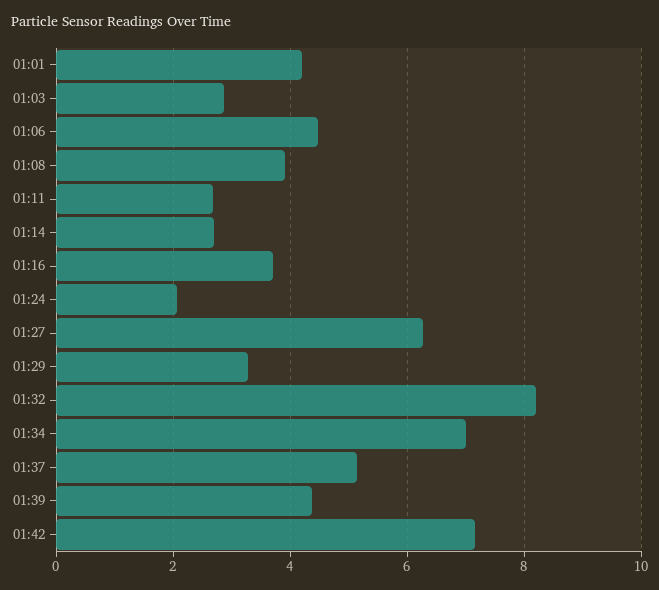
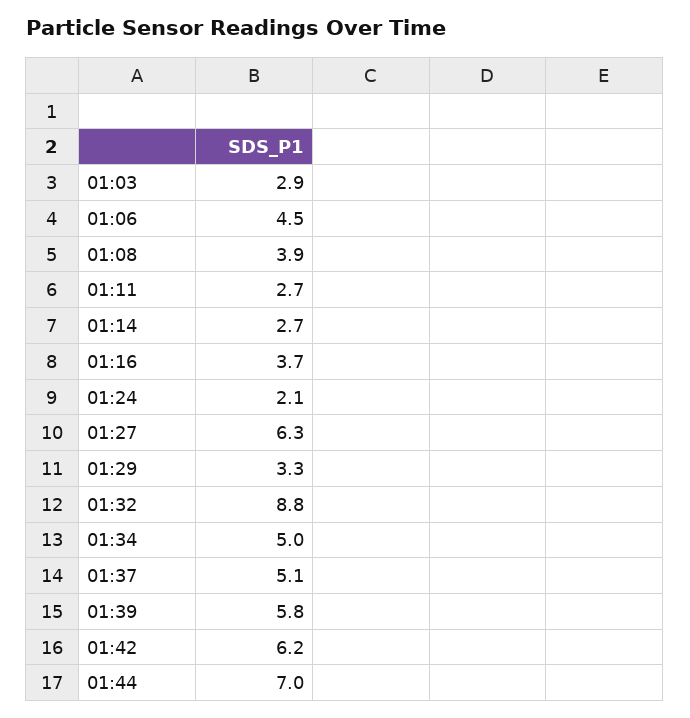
01:01: 4.2 -> none
01:32: 8.2 -> 8.8
01:34: 7 -> 5
01:39: 4.4 -> 5.8
01:42: 7.2 -> 6.2
01:44: none -> 7

